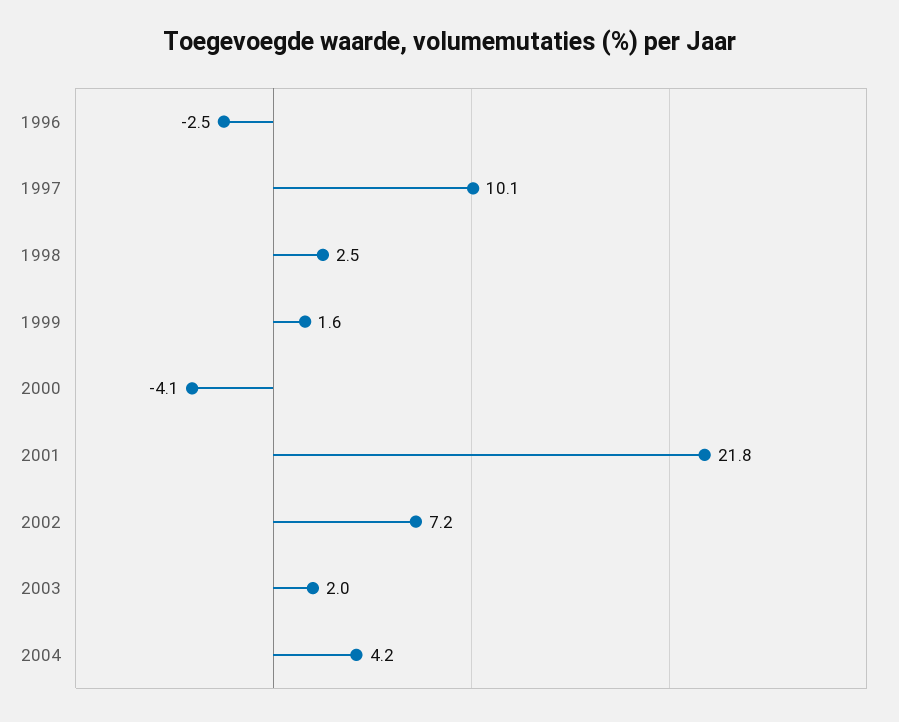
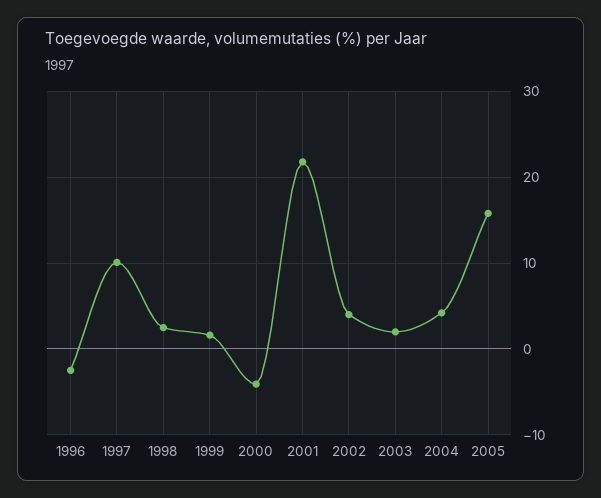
2002: 7.2 -> 4
2005: none -> 16

